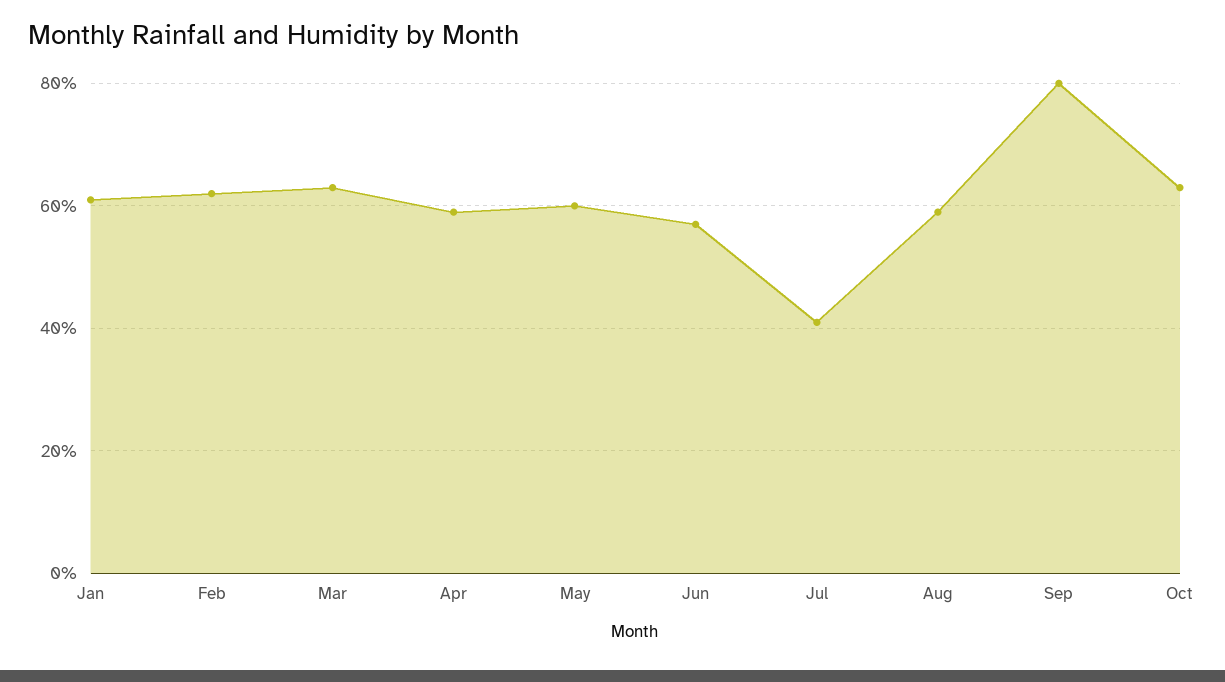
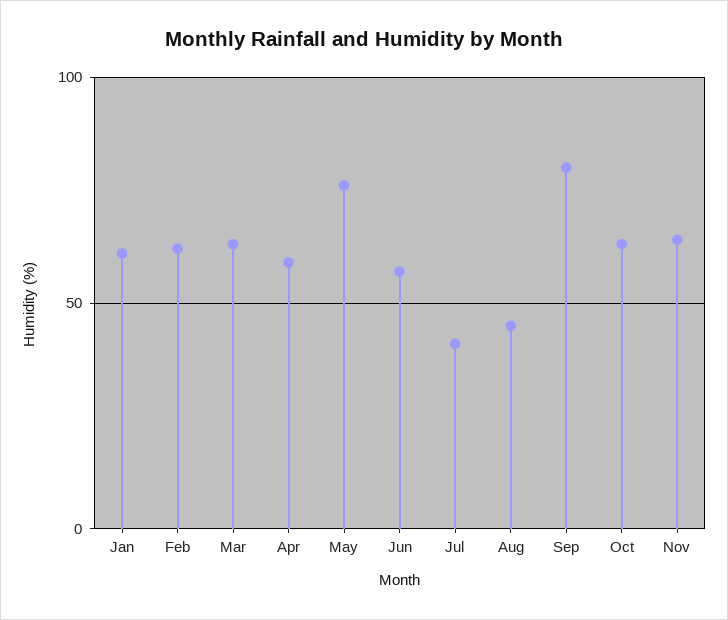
May: 60 -> 75
Aug: 60 -> 45
Nov: none -> 65

